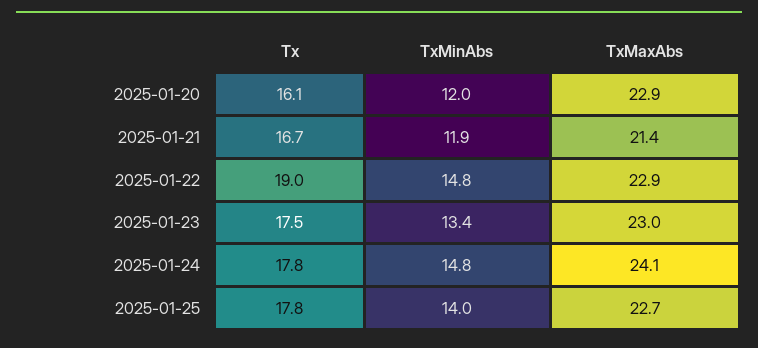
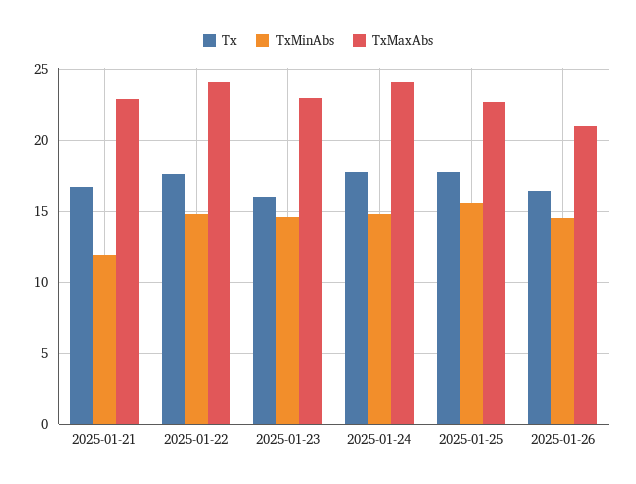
Tx, 2025-01-20: 16.1 -> none
TxMinAbs, 2025-01-20: 12 -> none
TxMaxAbs, 2025-01-20: 22.9 -> none
TxMaxAbs, 2025-01-21: 21.4 -> 23
Tx, 2025-01-22: 19 -> 17.5
TxMaxAbs, 2025-01-22: 22.9 -> 24
Tx, 2025-01-23: 17.5 -> 16
TxMinAbs, 2025-01-23: 13.4 -> 14.5
TxMinAbs, 2025-01-25: 14 -> 15.5
Tx, 2025-01-26: none -> 16.5
TxMinAbs, 2025-01-26: none -> 14.5
TxMaxAbs, 2025-01-26: none -> 21

